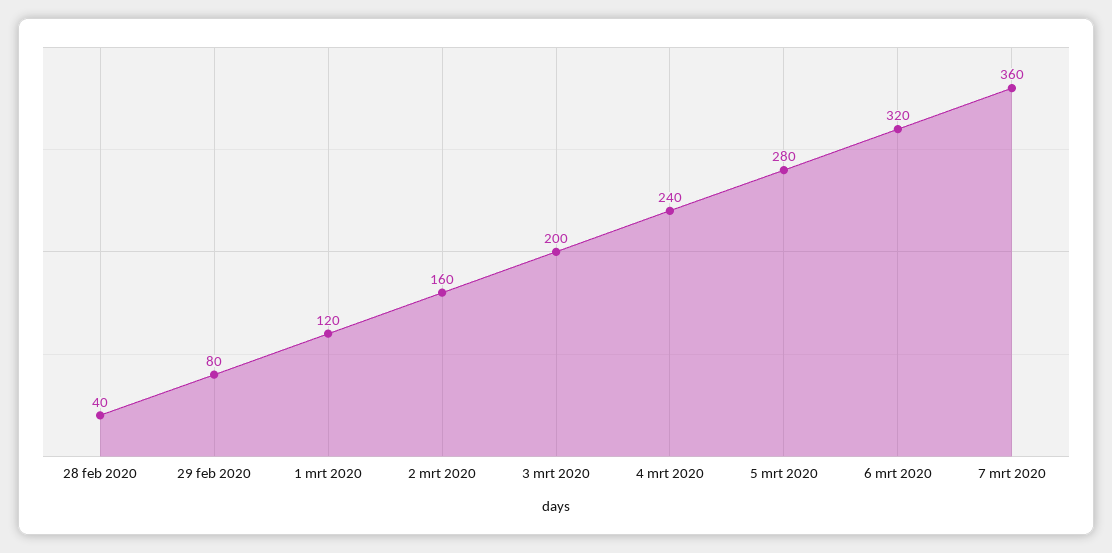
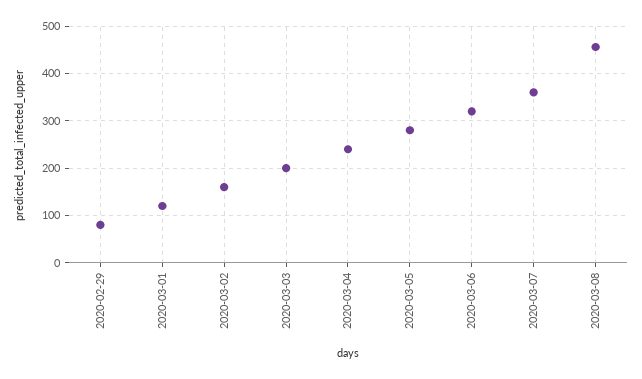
28 feb 2020: 40 -> none
2020-03-08: none -> 460

